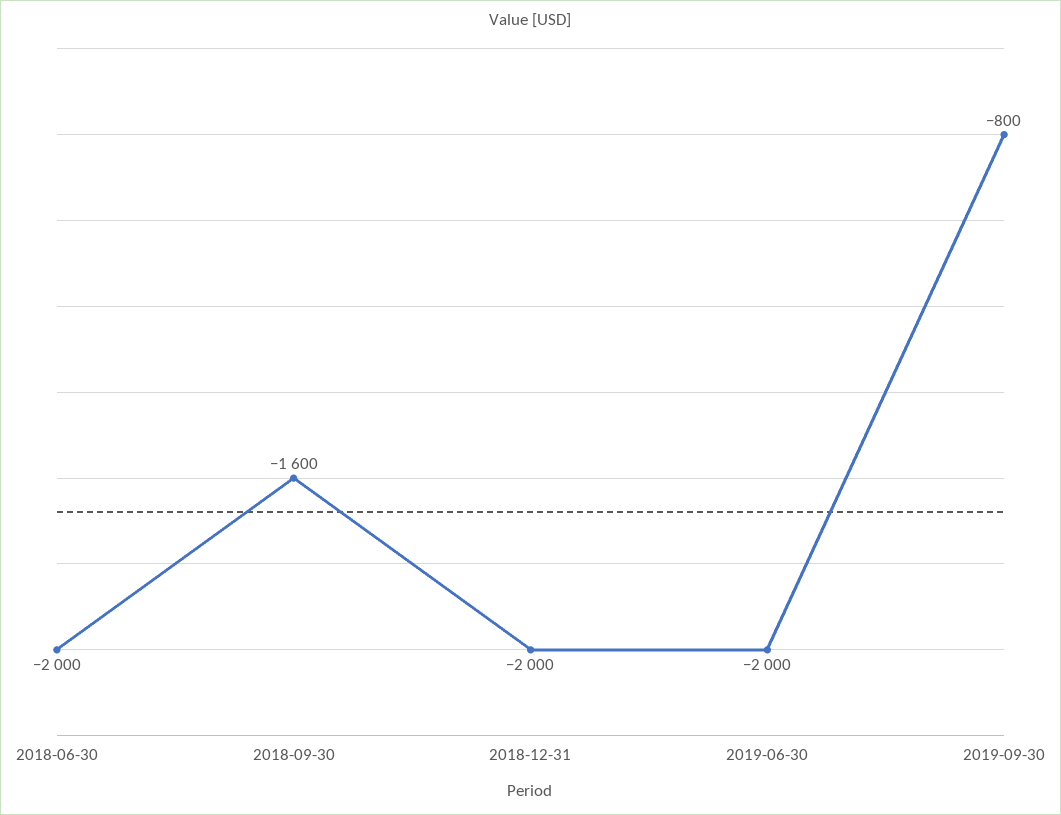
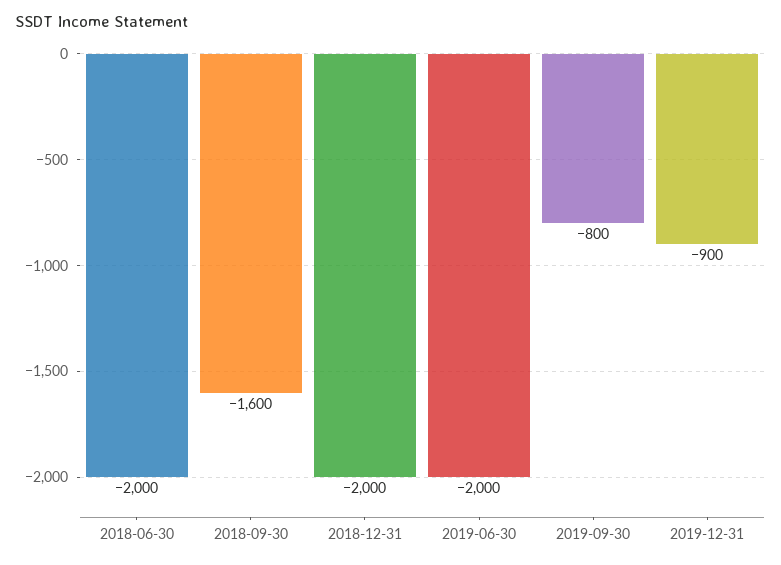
2019-12-31: none -> -900

